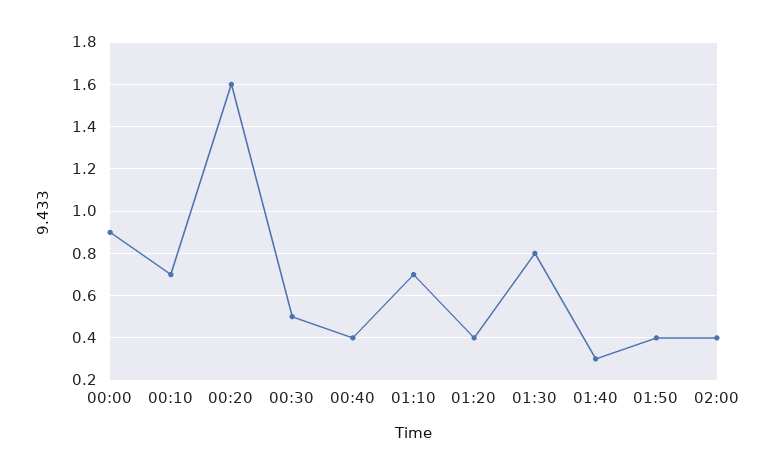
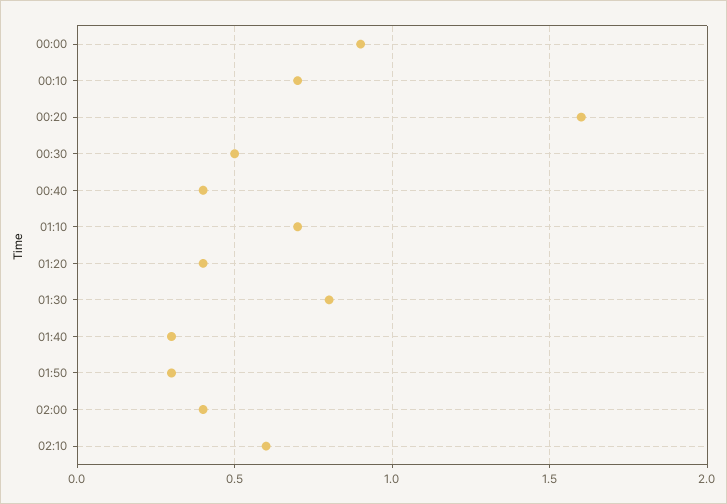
01:50: 0.4 -> 0.3
02:10: none -> 0.6

